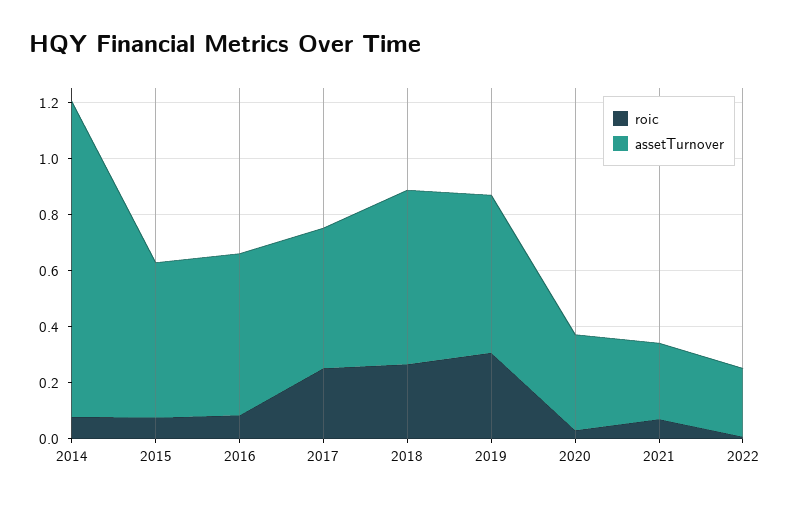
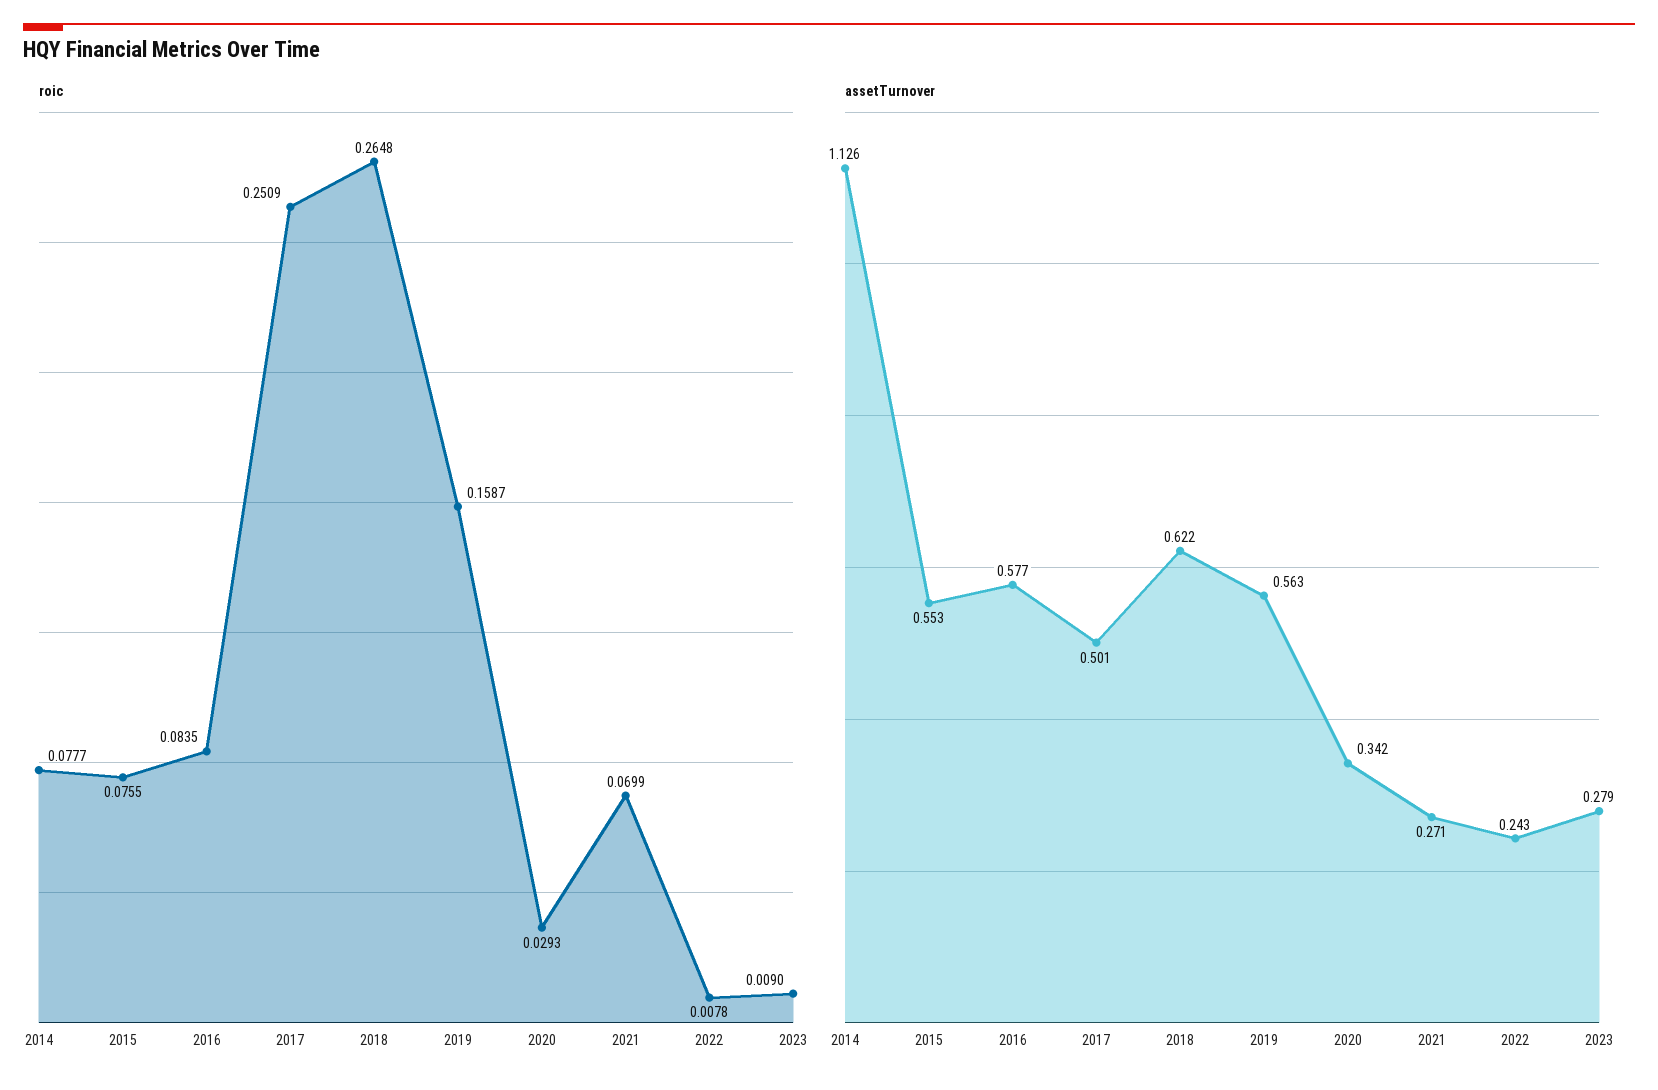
roic, 2019: 0.3 -> 0.1587
roic, 2023: none -> 0.009
assetTurnover, 2023: none -> 0.279

